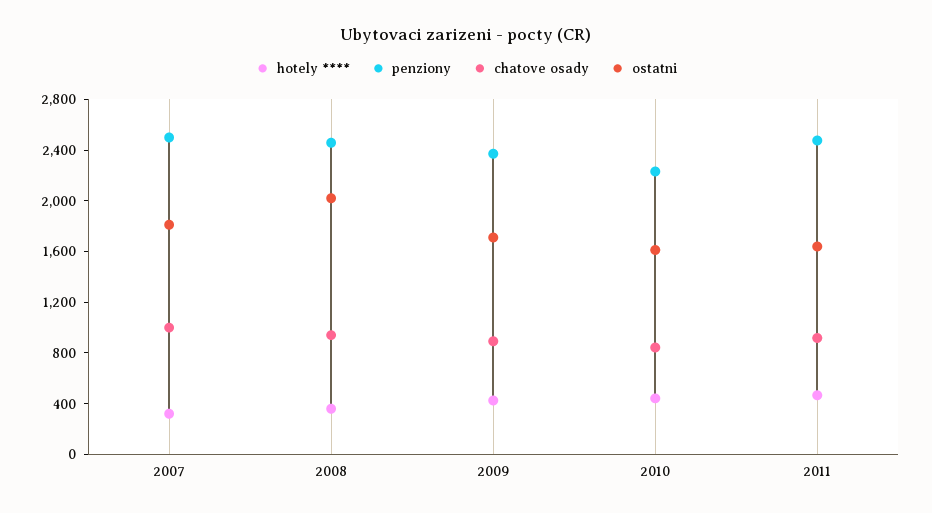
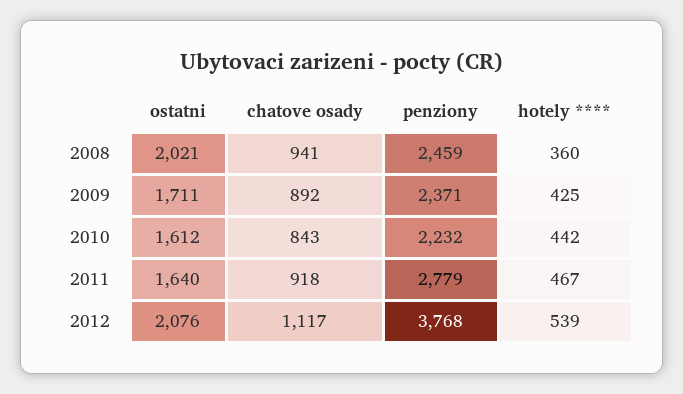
hotely ****, 2007: 300 -> none
penziony, 2007: 2500 -> none
chatove osady, 2007: 1000 -> none
ostatni, 2007: 1800 -> none
penziony, 2011: 2500 -> 2779
ostatni, 2012: none -> 2076
chatove osady, 2012: none -> 1117
penziony, 2012: none -> 3768
hotely ****, 2012: none -> 539

